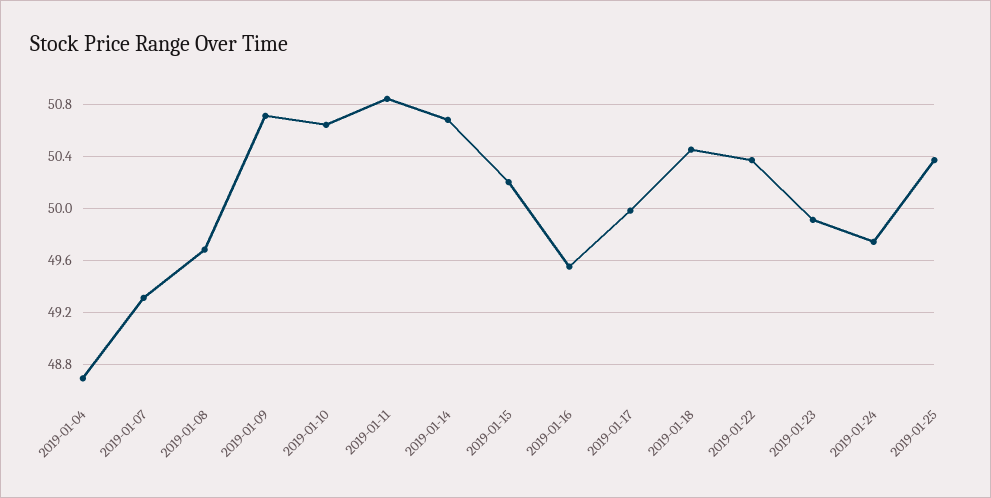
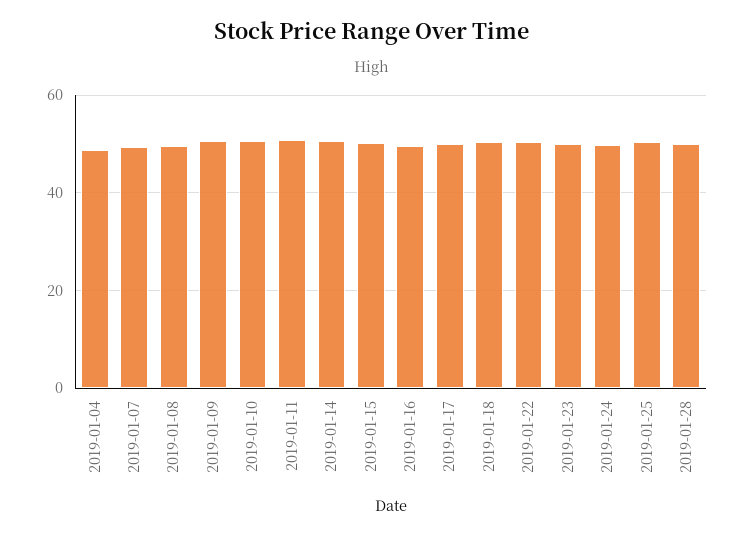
2019-01-28: none -> 50

